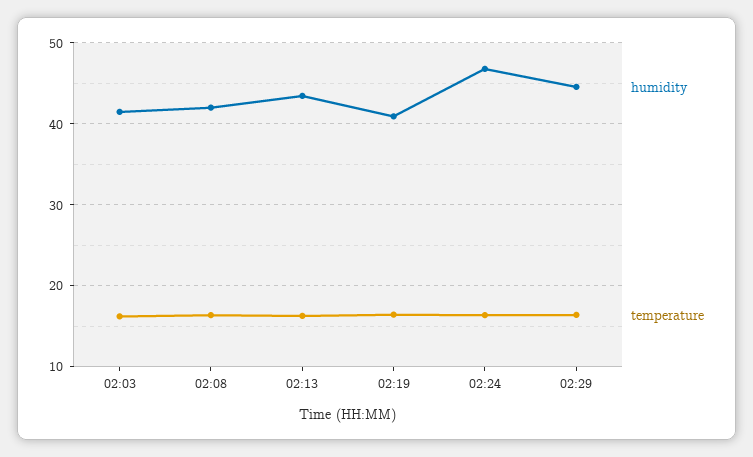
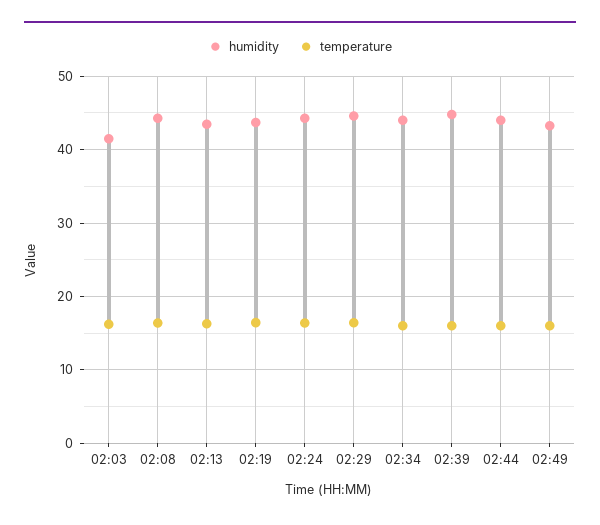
humidity, 02:08: 42 -> 44
humidity, 02:19: 41 -> 44
humidity, 02:24: 47 -> 44
humidity, 02:34: none -> 44
temperature, 02:34: none -> 16
humidity, 02:39: none -> 45
temperature, 02:39: none -> 16
humidity, 02:44: none -> 44
temperature, 02:44: none -> 16
humidity, 02:49: none -> 43
temperature, 02:49: none -> 16

